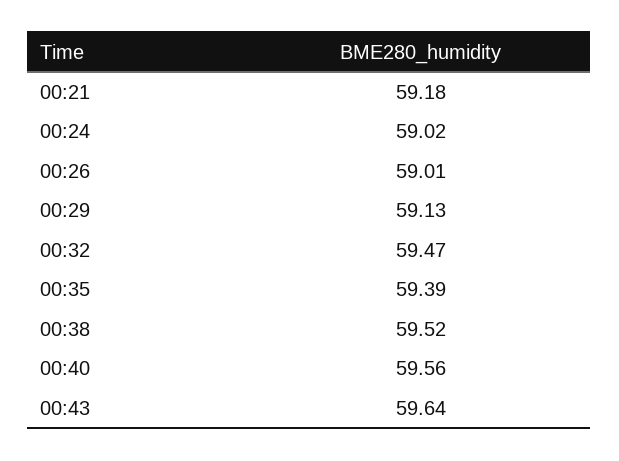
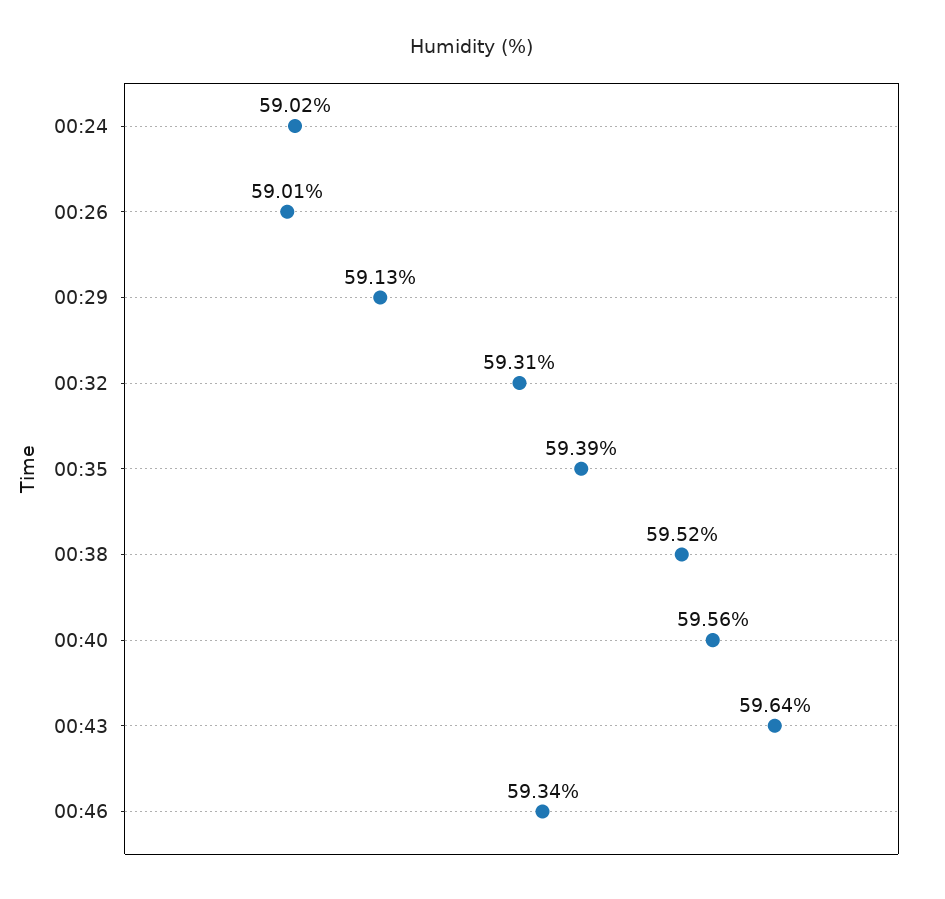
00:21: 59.18 -> none
00:32: 59.47 -> 59.31
00:46: none -> 59.34

